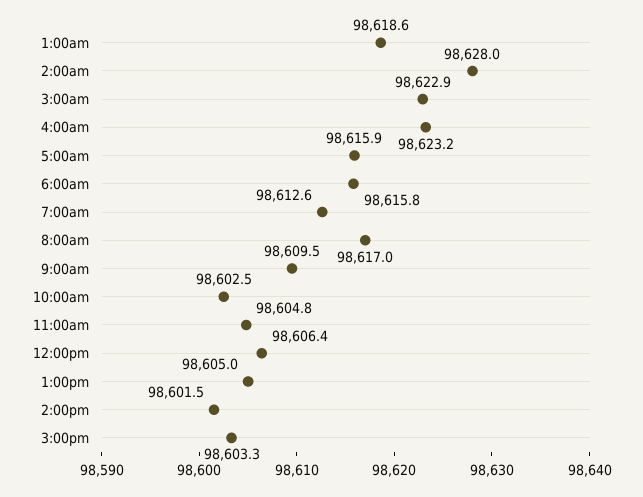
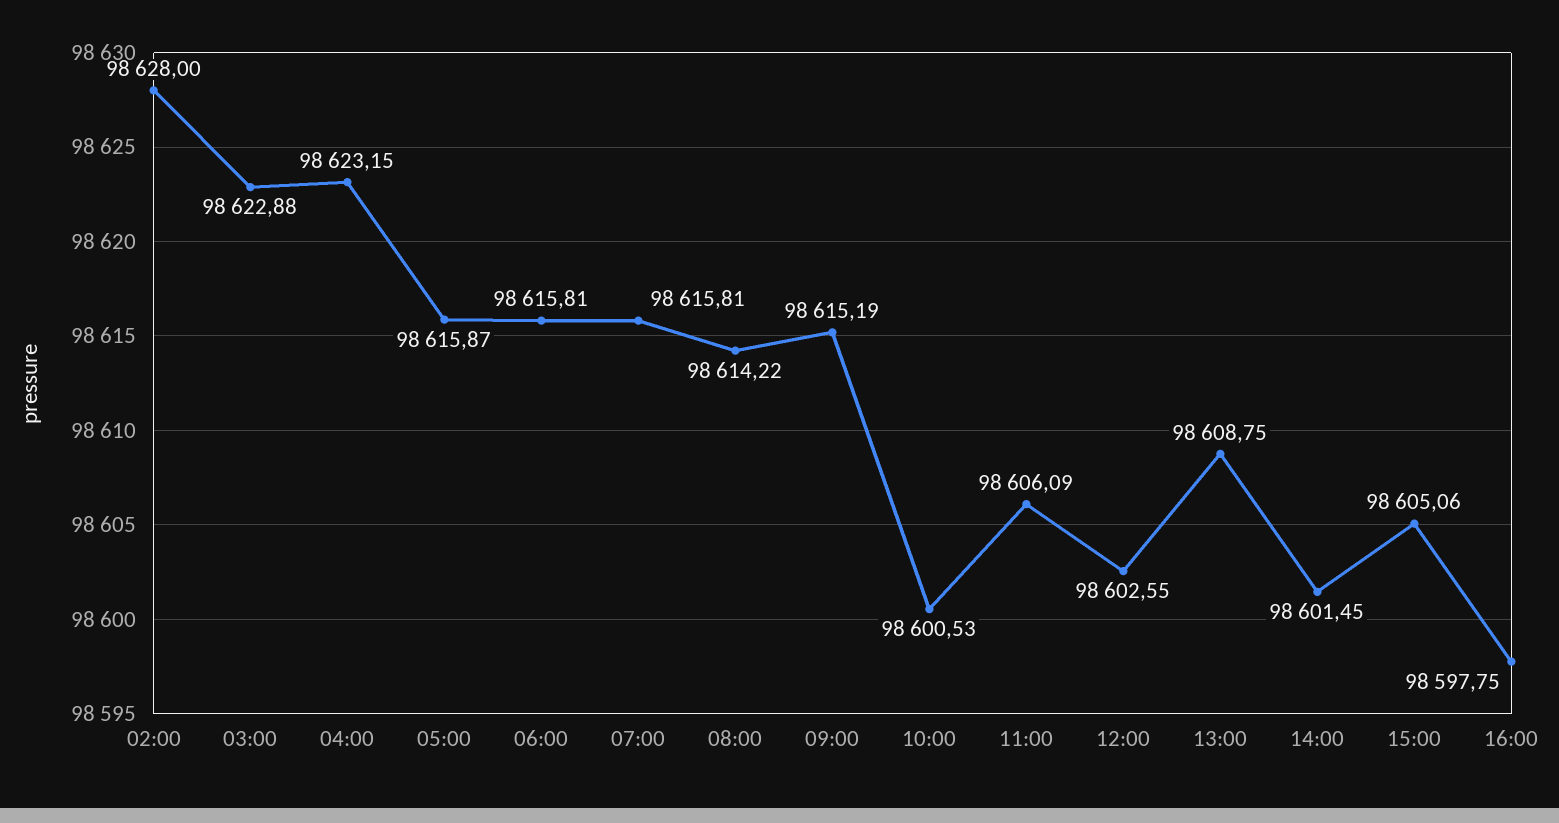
1:00am: 98618.6 -> none
7:00am: 98612.6 -> 98615.81
8:00am: 98617 -> 98614.22
9:00am: 98609.5 -> 98615.19
10:00am: 98602.5 -> 98600.53
11:00am: 98604.8 -> 98606.09
12:00pm: 98606.4 -> 98602.55
1:00pm: 98605 -> 98608.75
3:00pm: 98603.3 -> 98605.06
16:00: none -> 98597.75

